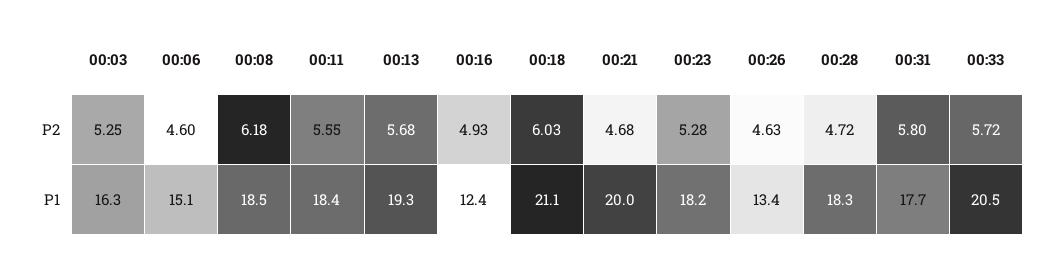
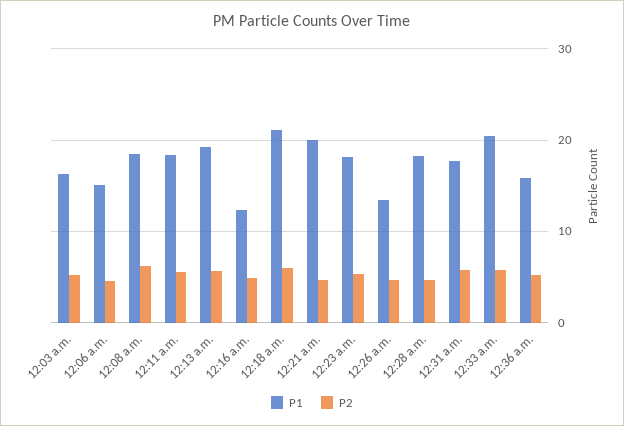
P1, 12:36 a.m.: none -> 16
P2, 12:36 a.m.: none -> 5

